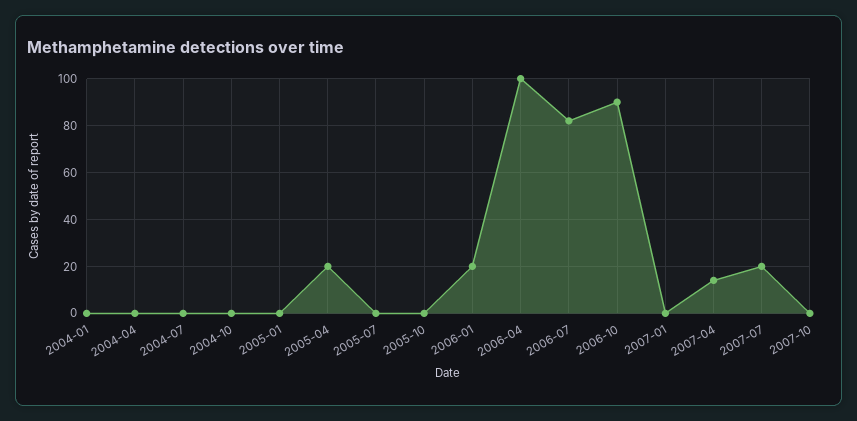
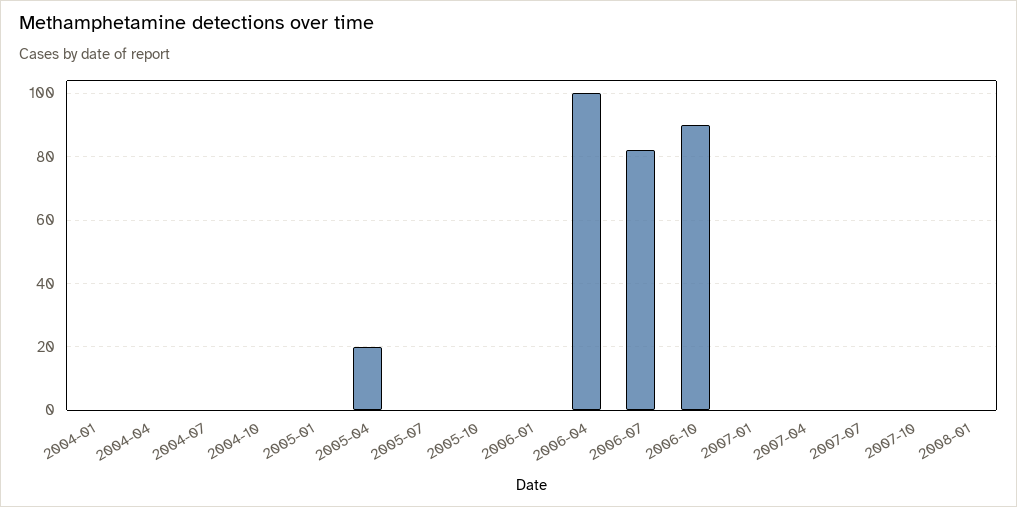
2006-01: 20 -> 0
2007-04: 15 -> 0
2007-07: 20 -> 0
2008-01: none -> 0

